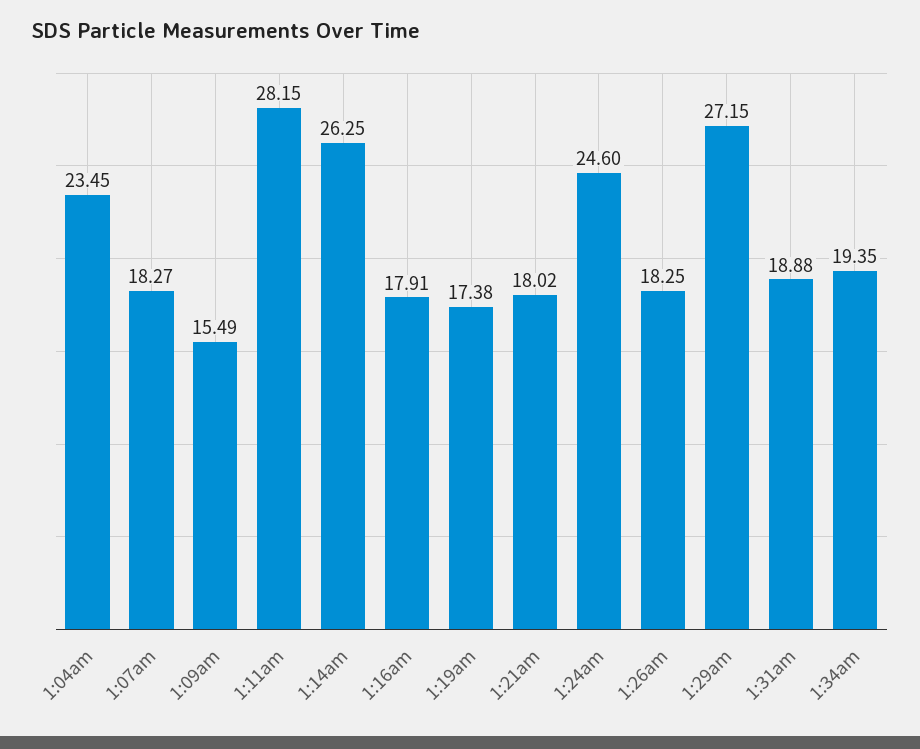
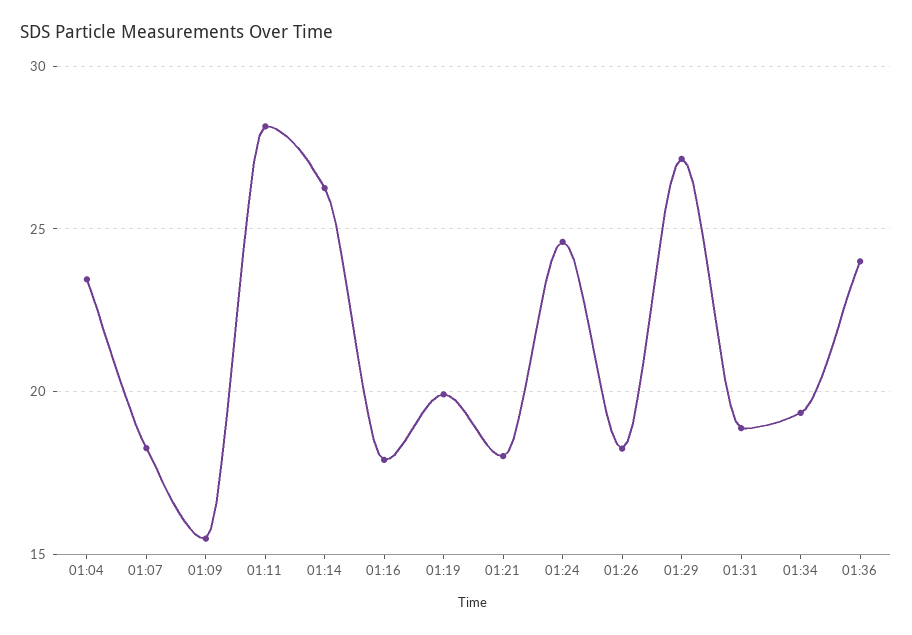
1:19am: 17.38 -> 20
01:36: none -> 24

